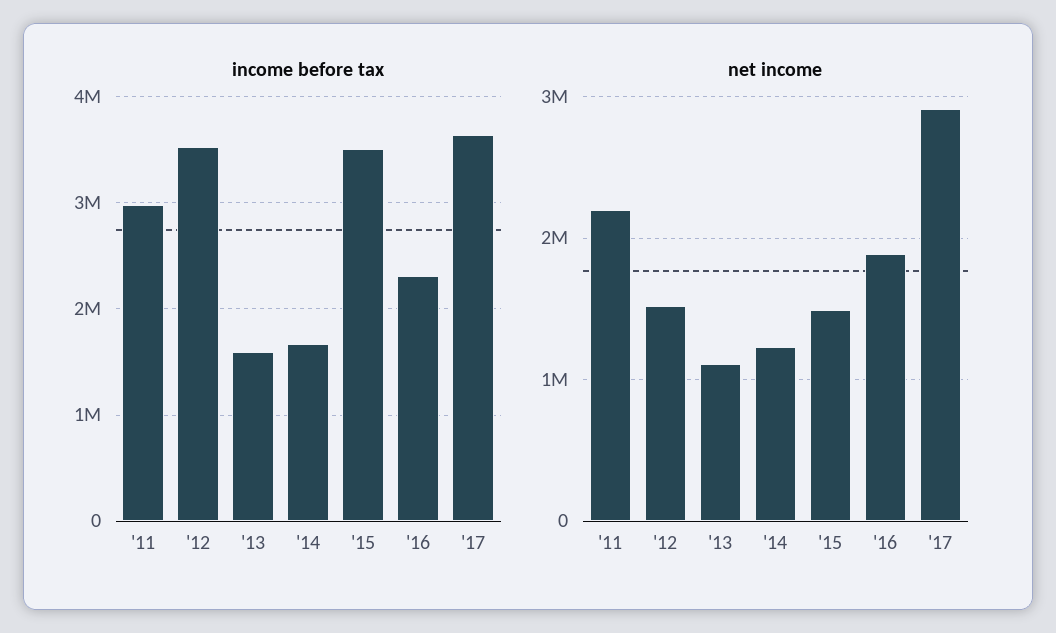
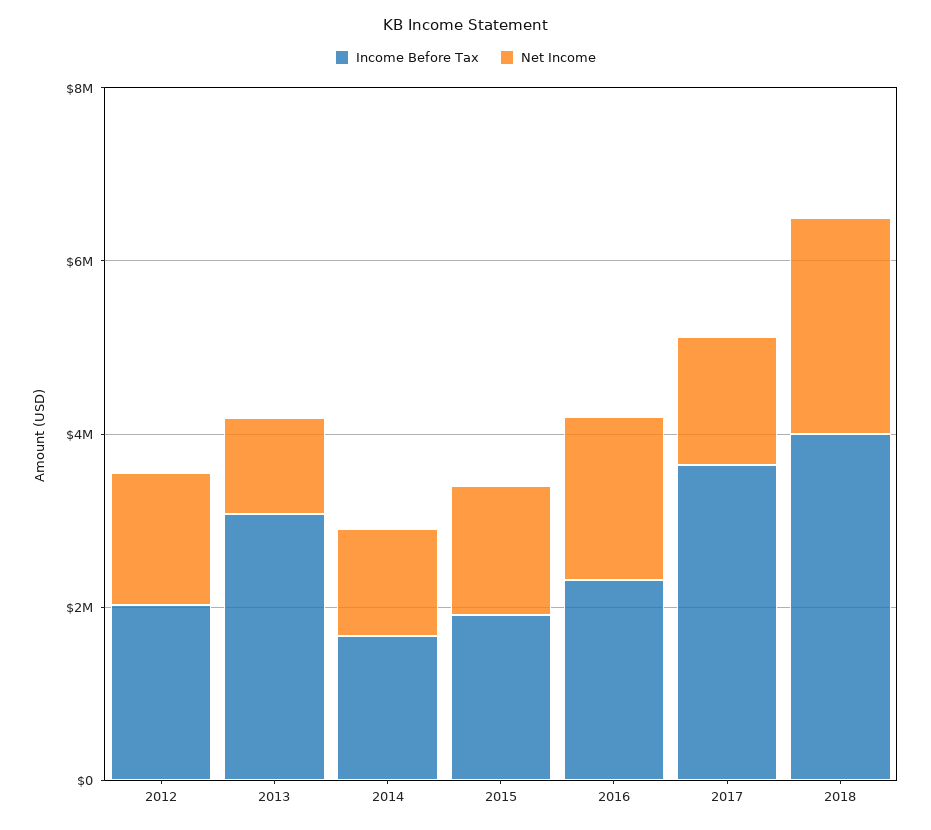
income before tax, '11: 3000000 -> none
income before tax, '12: 3500000 -> 2000000
income before tax, '13: 1600000 -> 3000000
income before tax, '15: 3500000 -> 2000000
net income, '11: 2200000 -> none
net income, '17: 2900000 -> 1500000
income before tax, 2018: none -> 4000000
net income, 2018: none -> 2500000

